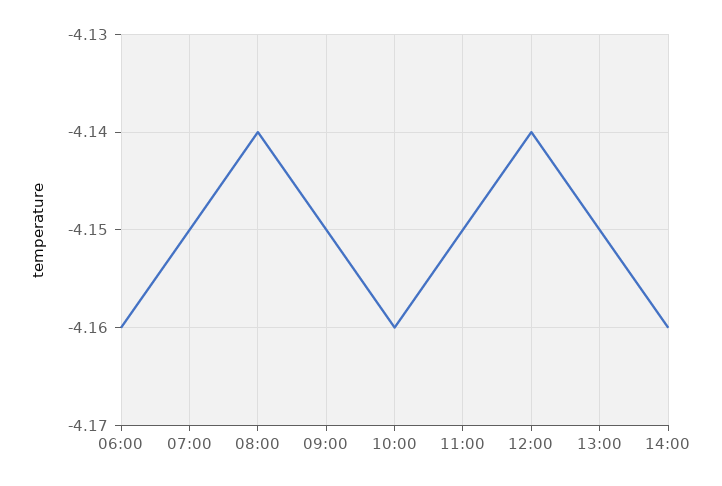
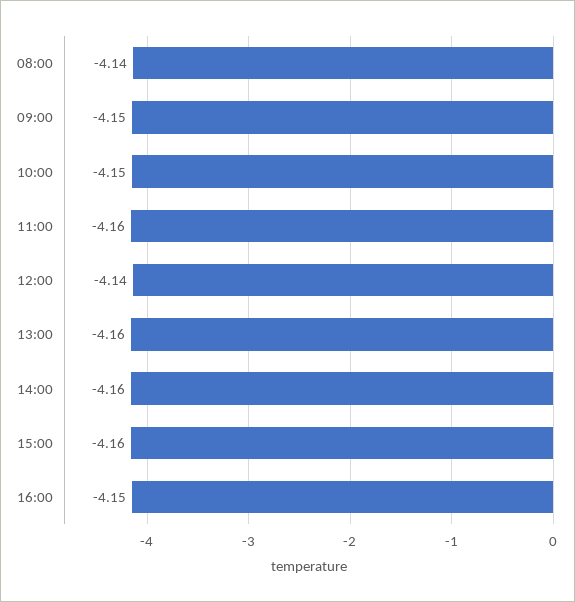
06:00: -4.16 -> none
07:00: -4.15 -> none
10:00: -4.16 -> -4.15
11:00: -4.15 -> -4.16
13:00: -4.15 -> -4.16
15:00: none -> -4.16
16:00: none -> -4.15

